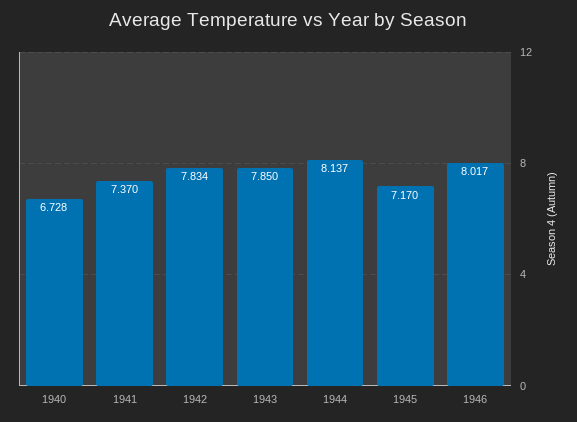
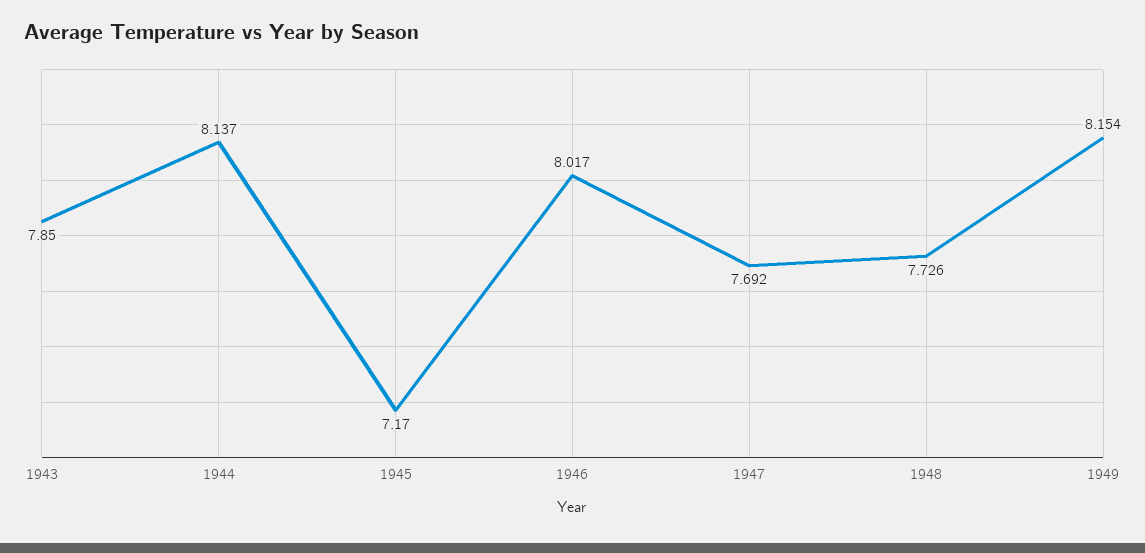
1940: 6.728 -> none
1941: 7.37 -> none
1942: 7.834 -> none
1947: none -> 7.692
1948: none -> 7.726
1949: none -> 8.154

